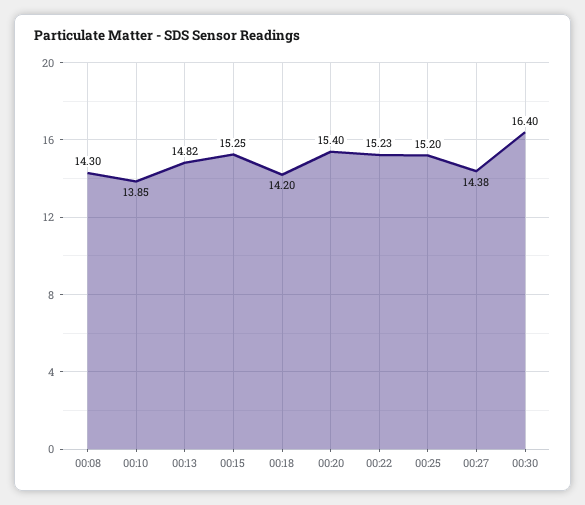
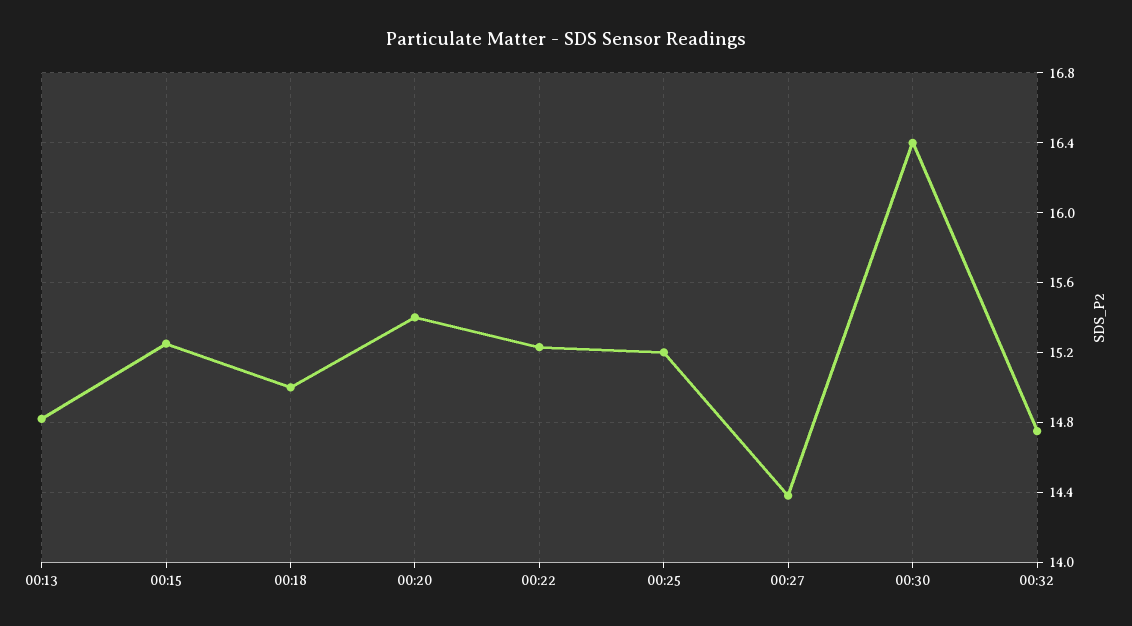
00:08: 14.3 -> none
00:10: 13.85 -> none
00:18: 14.2 -> 15
00:32: none -> 14.75

